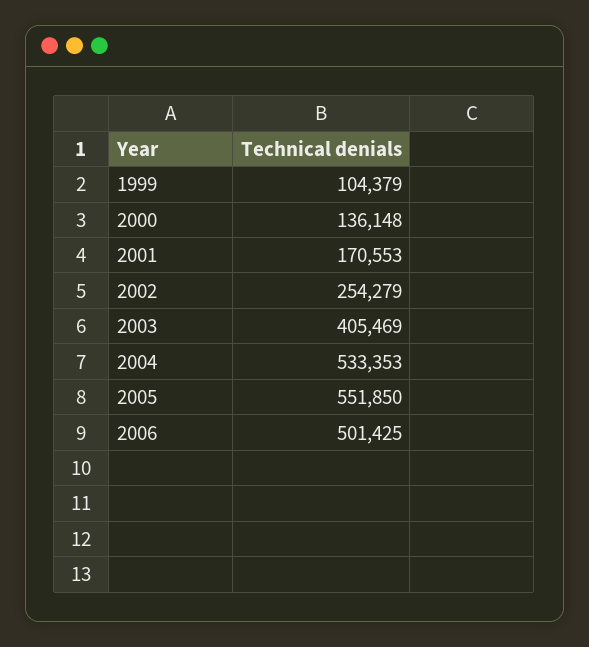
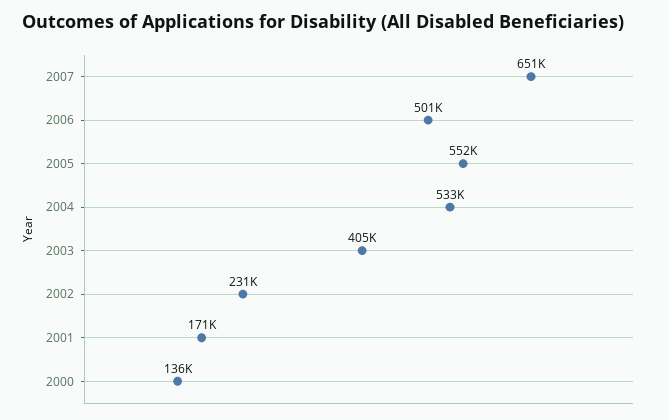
1999: 104379 -> none
2002: 254279 -> 231000
2007: none -> 651000

